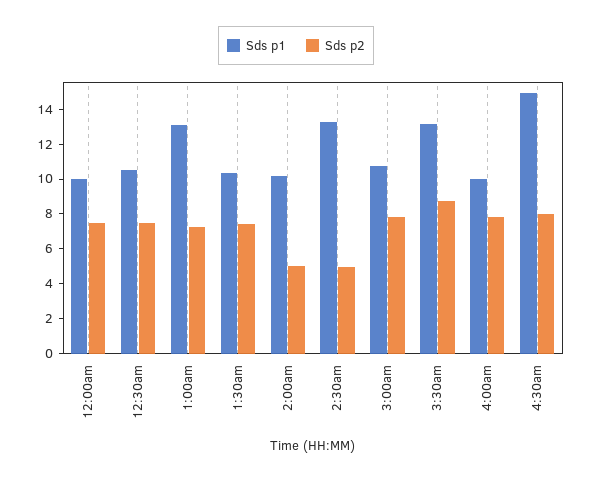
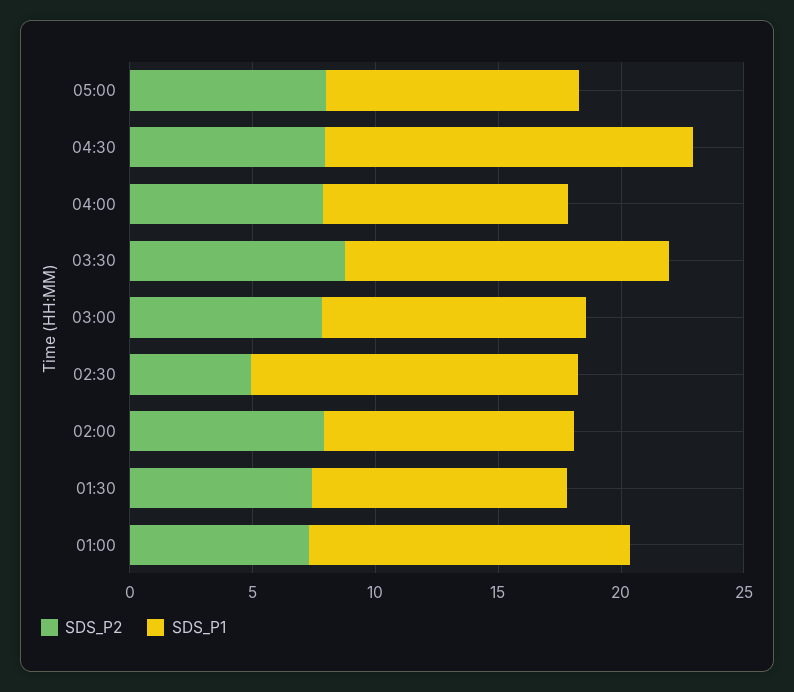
Sds p1, 12:00am: 10 -> none
Sds p2, 12:00am: 7.5 -> none
Sds p1, 12:30am: 10.5 -> none
Sds p2, 12:30am: 7.5 -> none
Sds p2, 2:00am: 5 -> 8
Sds p2, 05:00: none -> 8
Sds p1, 05:00: none -> 10

